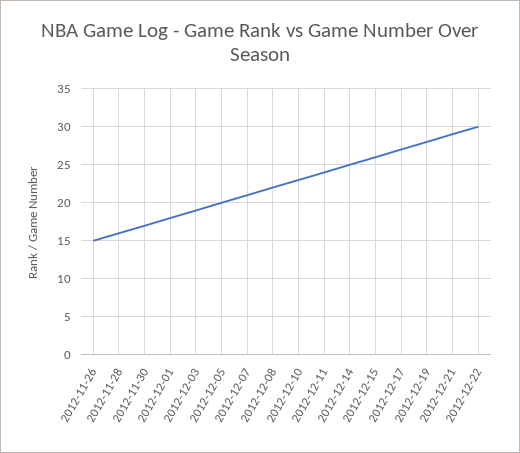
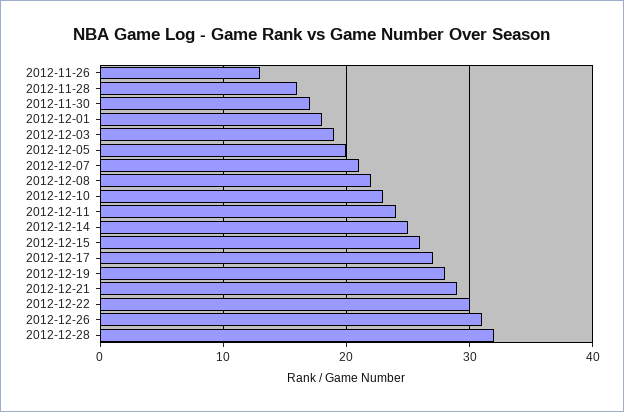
2012-11-26: 15 -> 13
2012-12-26: none -> 31
2012-12-28: none -> 32

